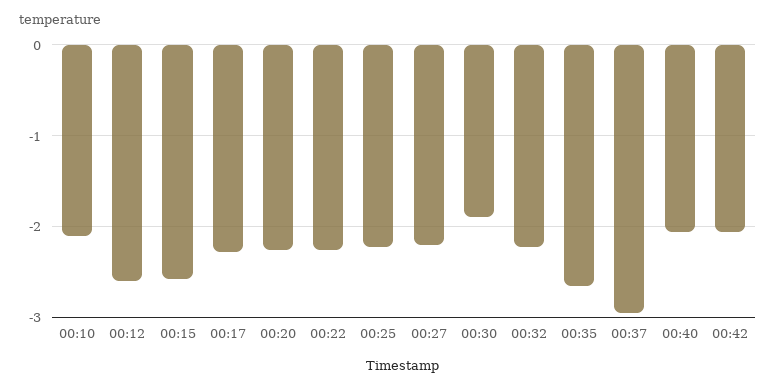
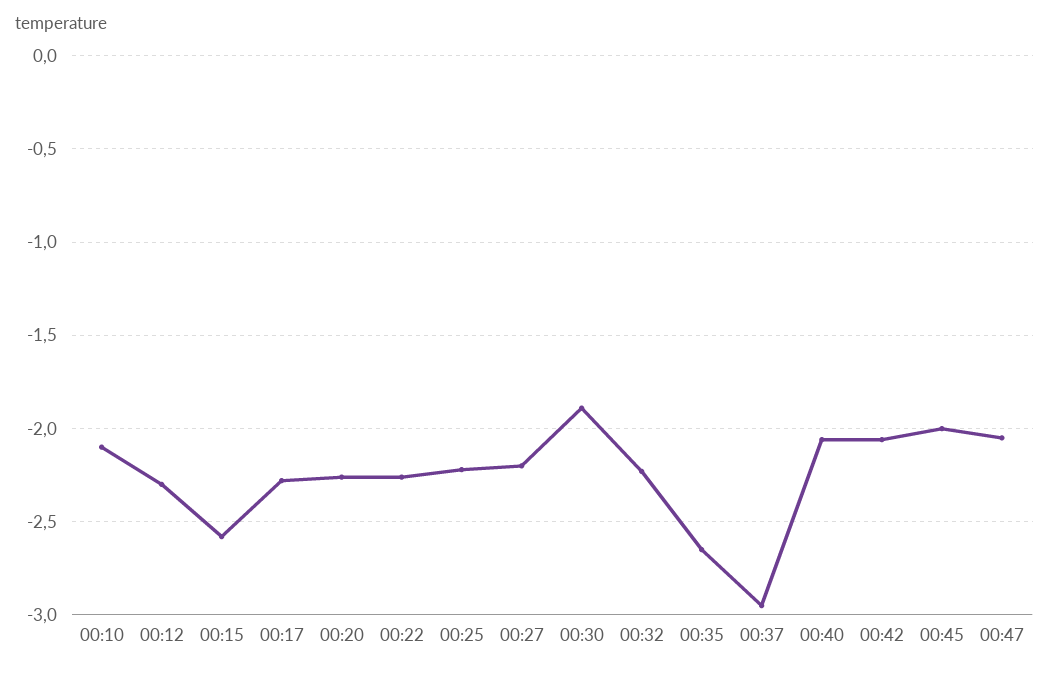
00:12: -2.6 -> -2.3
00:45: none -> -2
00:47: none -> -2.05

